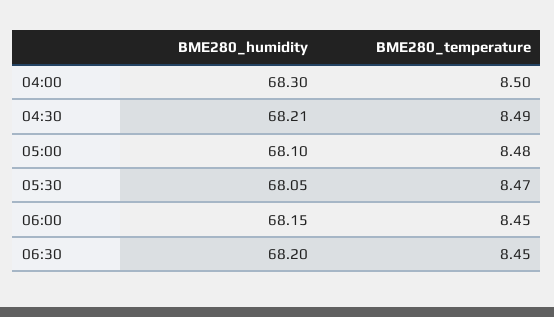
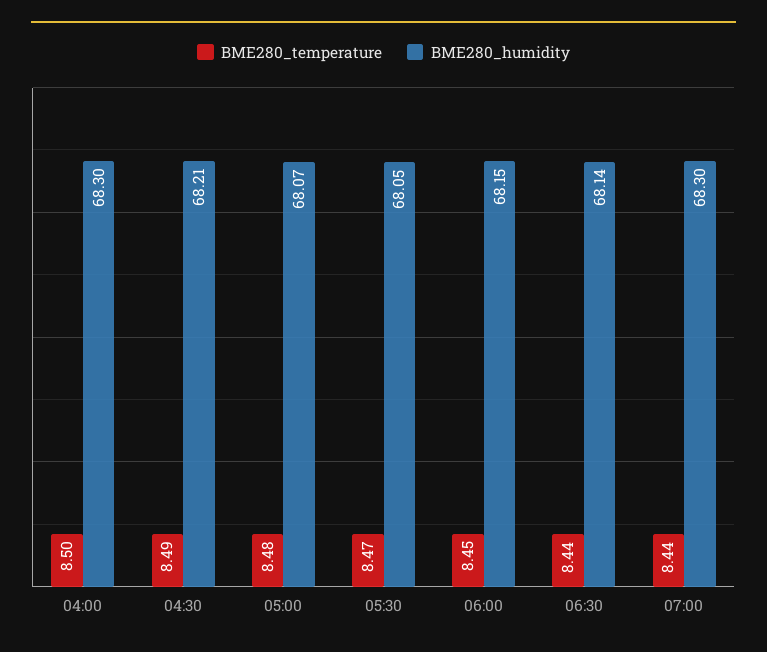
BME280_humidity, 05:00: 68.1 -> 68.07
BME280_humidity, 06:30: 68.2 -> 68.14
BME280_temperature, 06:30: 8.45 -> 8.44
BME280_temperature, 07:00: none -> 8.44
BME280_humidity, 07:00: none -> 68.3

